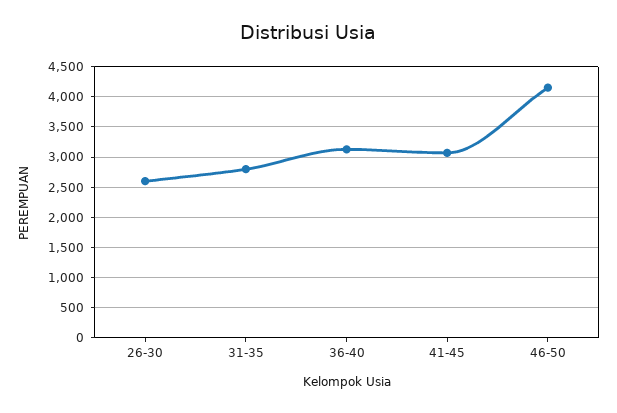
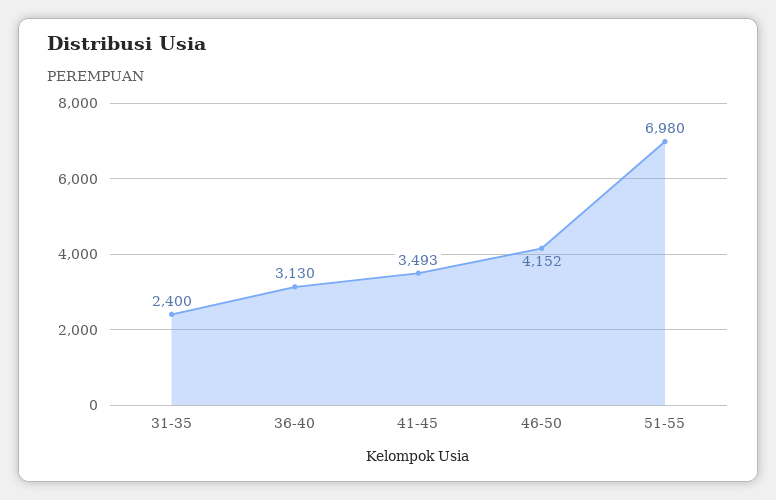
26-30: 2600 -> none
31-35: 2800 -> 2400
41-45: 3100 -> 3493
51-55: none -> 6980

